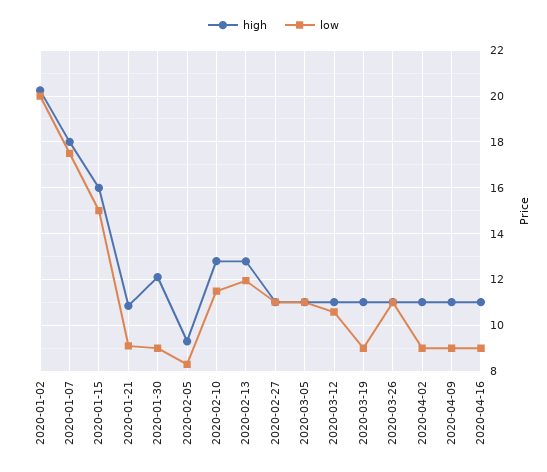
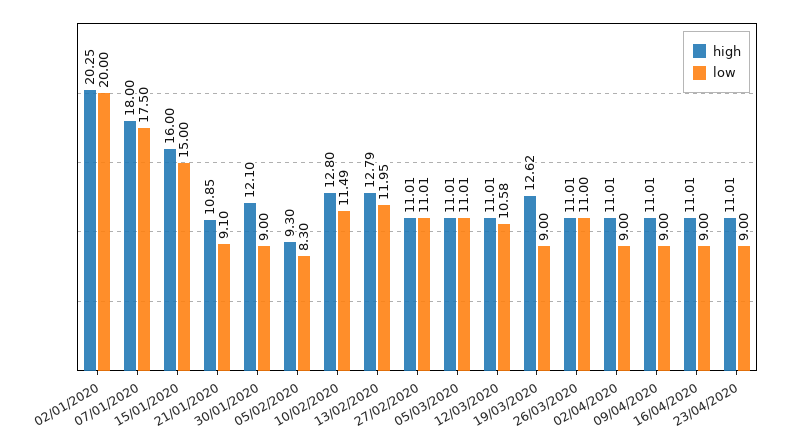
high, 2020-03-19: 11 -> 12.62
high, 23/04/2020: none -> 11.01
low, 23/04/2020: none -> 9

